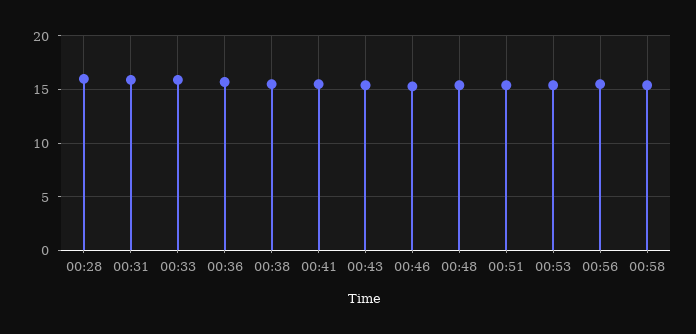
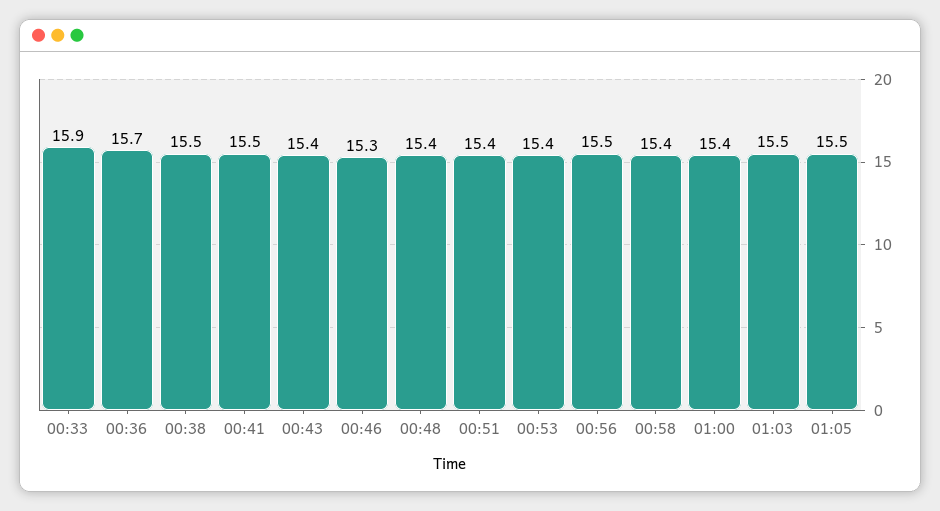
00:28: 16 -> none
00:31: 16 -> none
01:00: none -> 15.4
01:03: none -> 15.5
01:05: none -> 15.5

